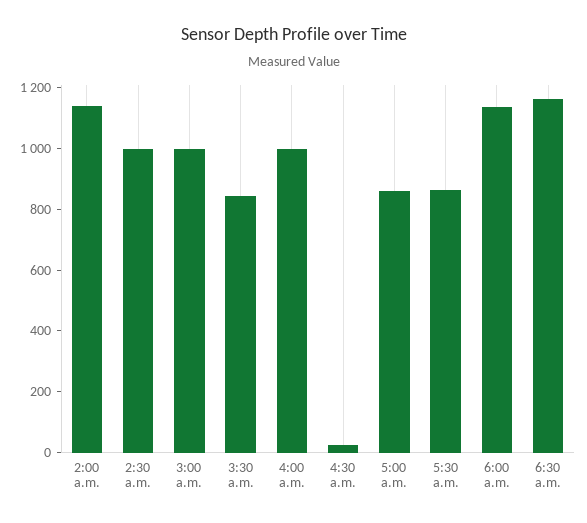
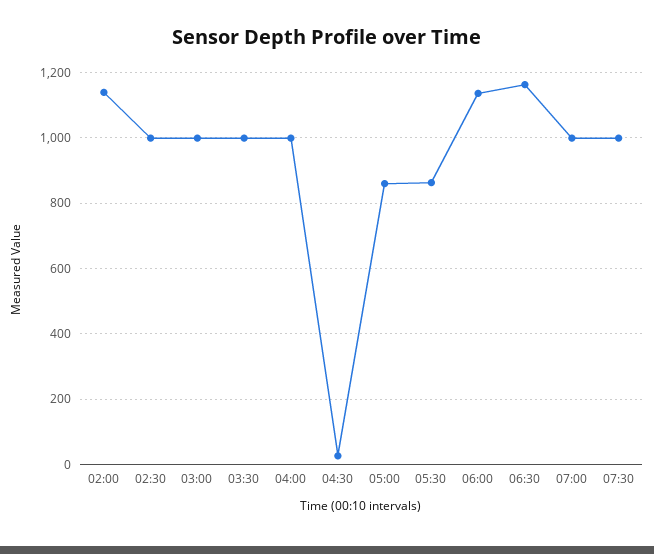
3:30 a.m.: 850 -> 1000
07:00: none -> 1000
07:30: none -> 1000

